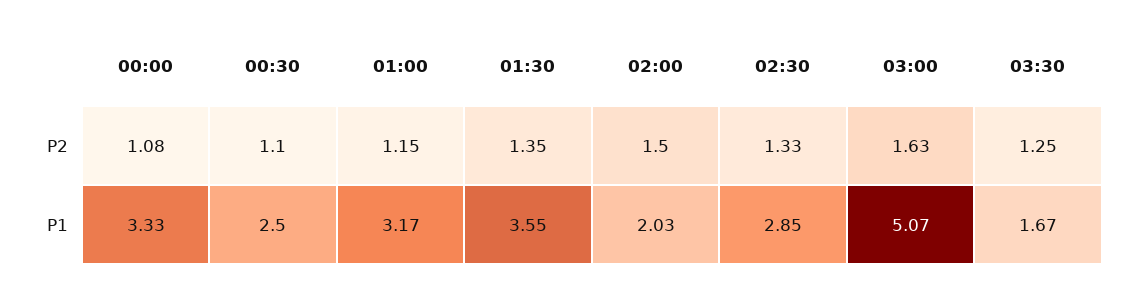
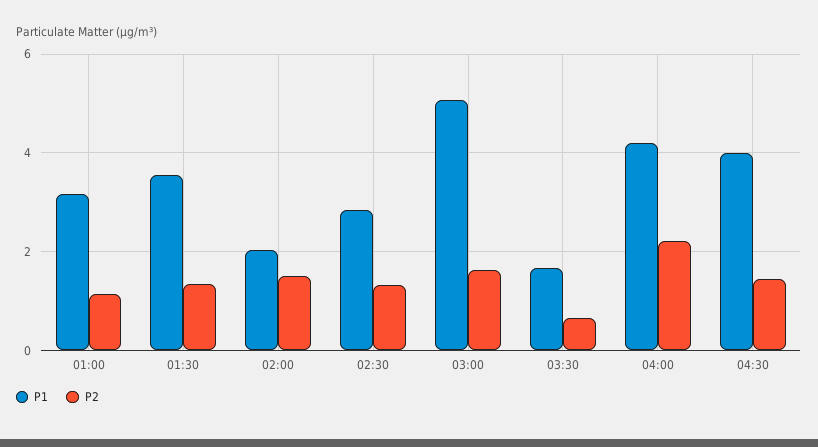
P2, 00:00: 1.08 -> none
P2, 00:30: 1.1 -> none
P2, 03:30: 1.25 -> 0.6
P1, 00:00: 3.33 -> none
P1, 00:30: 2.5 -> none
P1, 04:00: none -> 4.2
P2, 04:00: none -> 2.2
P1, 04:30: none -> 4
P2, 04:30: none -> 1.4

